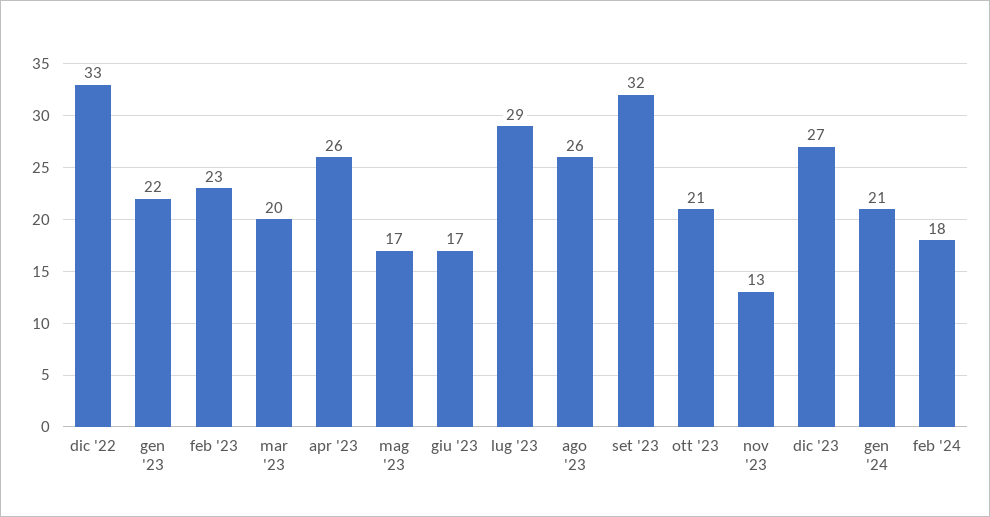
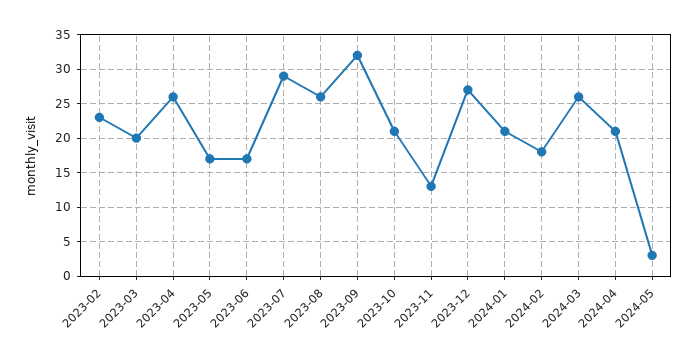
dic '22: 33 -> none
gen '23: 22 -> none
2024-03: none -> 26
2024-04: none -> 21
2024-05: none -> 3

